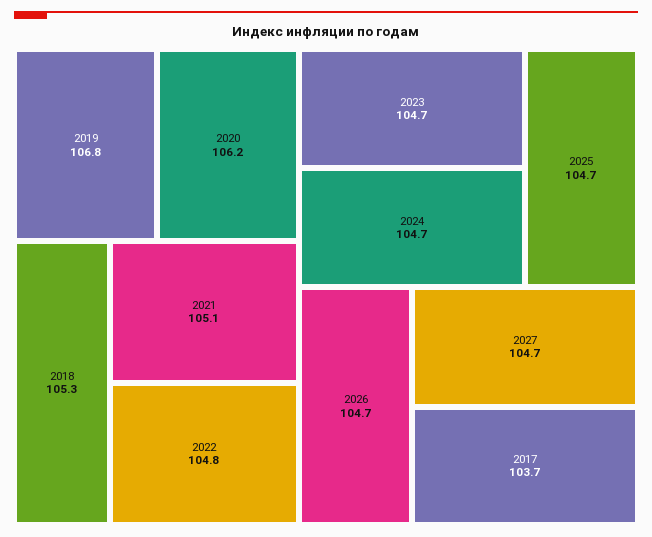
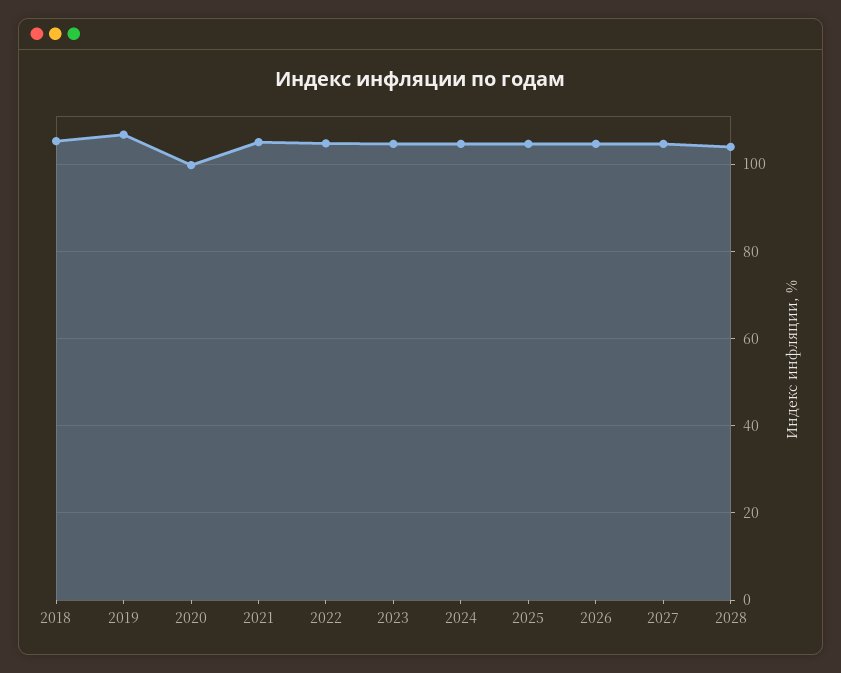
2020: 106.2 -> 100
2017: 103.7 -> none
2028: none -> 104

